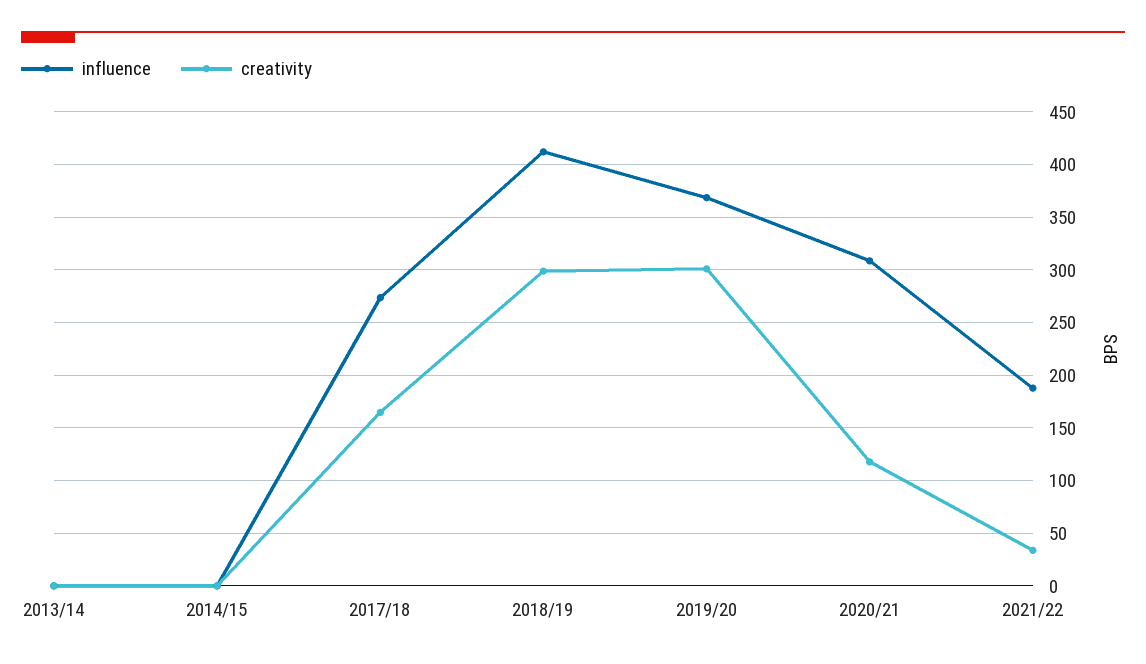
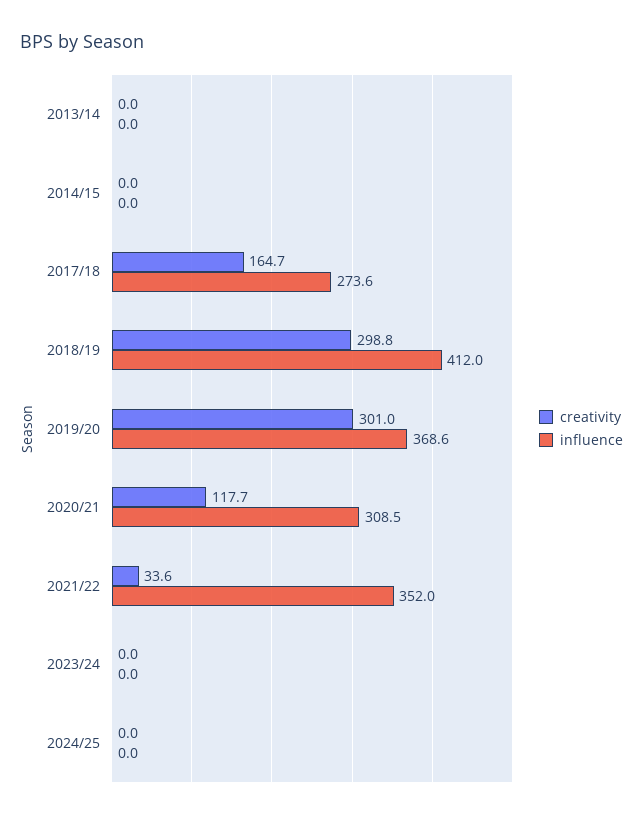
influence, 2021/22: 190 -> 352
creativity, 2023/24: none -> 0
influence, 2023/24: none -> 0
creativity, 2024/25: none -> 0
influence, 2024/25: none -> 0

